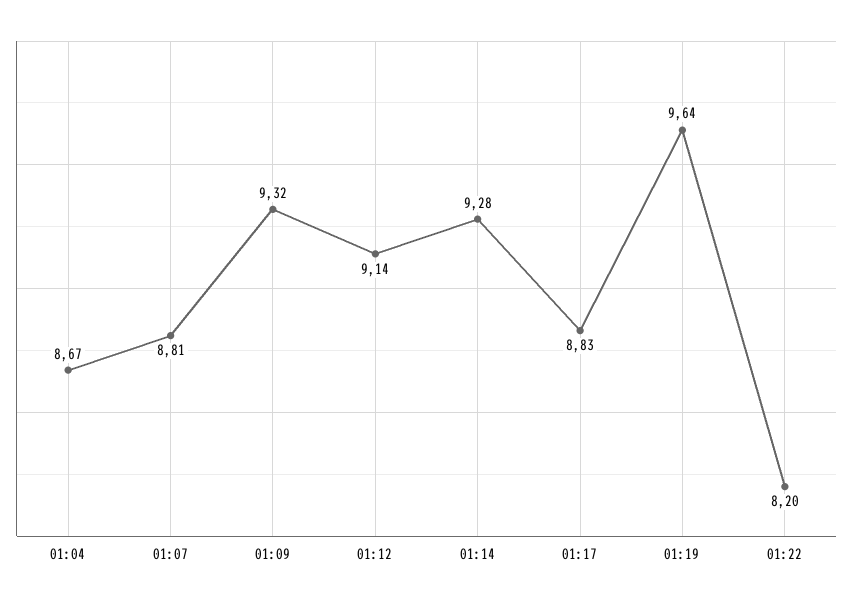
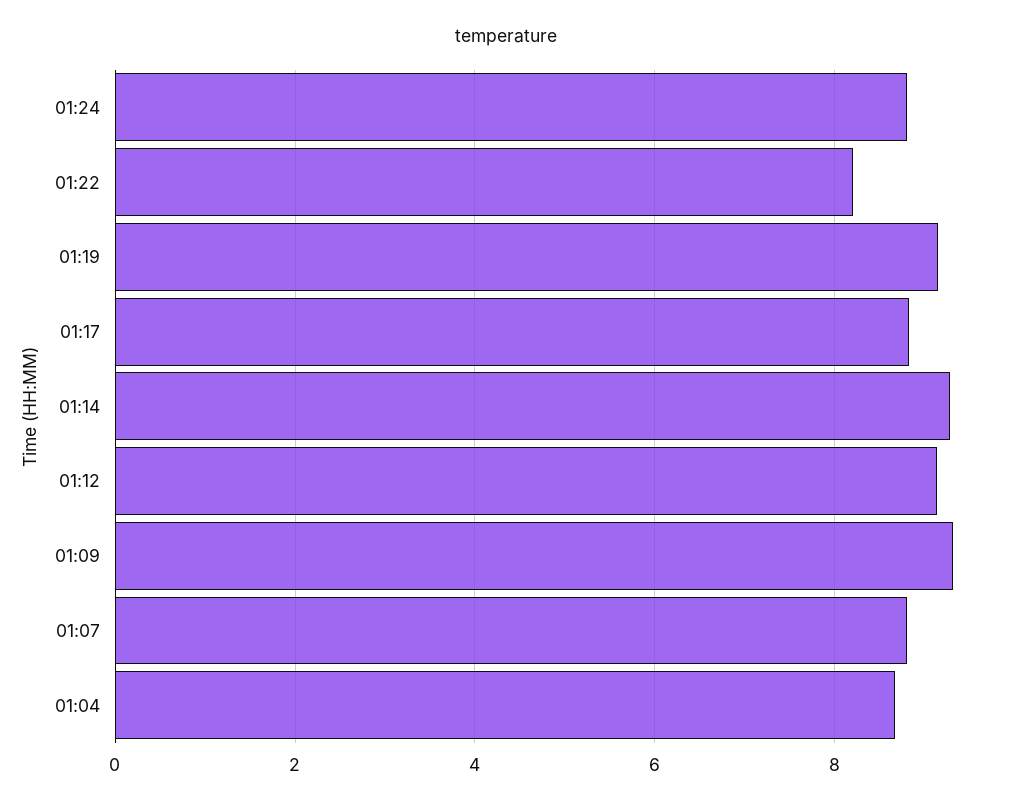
01:19: 9.64 -> 9.2
01:24: none -> 8.8

